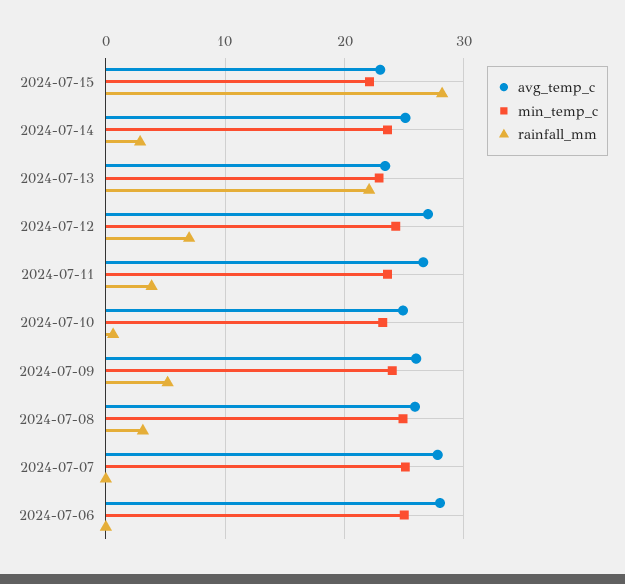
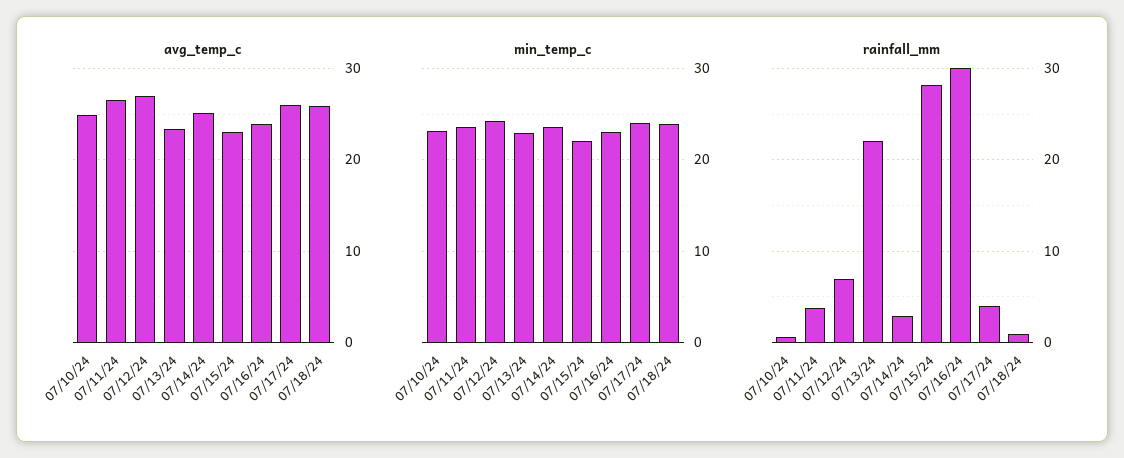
avg_temp_c, 2024-07-09: 26 -> none
min_temp_c, 2024-07-09: 24 -> none
rainfall_mm, 2024-07-09: 5 -> none
avg_temp_c, 2024-07-08: 26 -> none
min_temp_c, 2024-07-08: 25 -> none
rainfall_mm, 2024-07-08: 3 -> none
avg_temp_c, 2024-07-07: 28 -> none
min_temp_c, 2024-07-07: 25 -> none
rainfall_mm, 2024-07-07: 0 -> none
avg_temp_c, 2024-07-06: 28 -> none
min_temp_c, 2024-07-06: 25 -> none
rainfall_mm, 2024-07-06: 0 -> none
avg_temp_c, 07/16/24: none -> 24
avg_temp_c, 07/17/24: none -> 26
avg_temp_c, 07/18/24: none -> 26
min_temp_c, 07/16/24: none -> 23
min_temp_c, 07/17/24: none -> 24
min_temp_c, 07/18/24: none -> 24
rainfall_mm, 07/16/24: none -> 30
rainfall_mm, 07/17/24: none -> 4
rainfall_mm, 07/18/24: none -> 1

